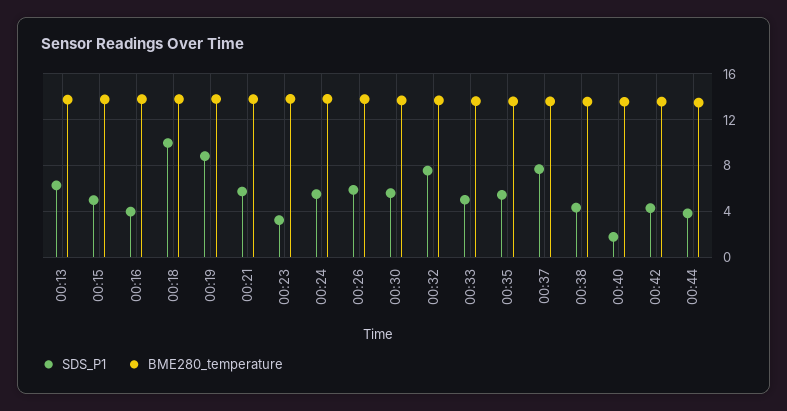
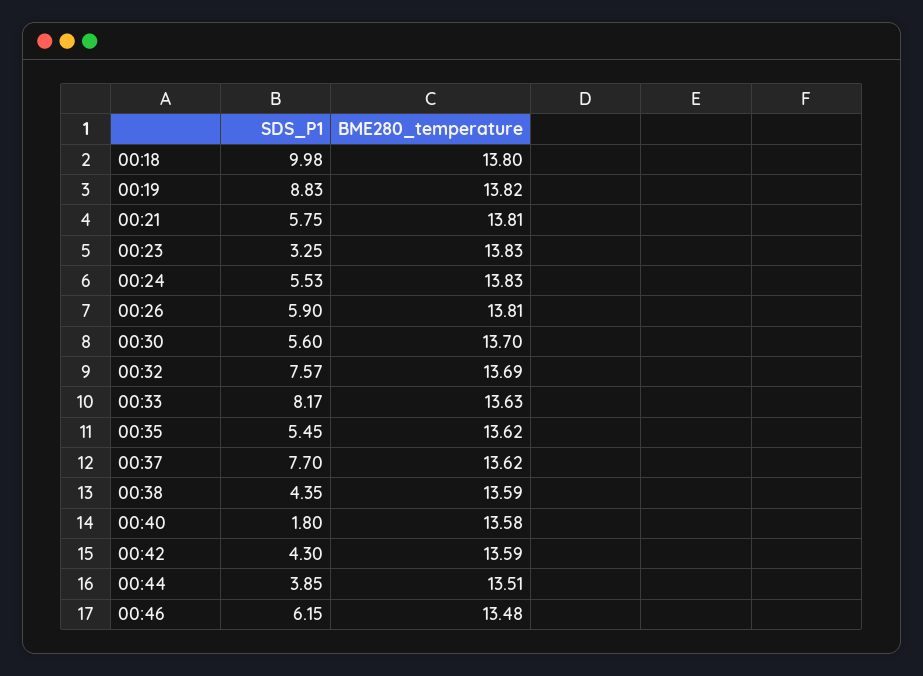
SDS_P1, 00:13: 6 -> none
BME280_temperature, 00:13: 14 -> none
SDS_P1, 00:15: 5 -> none
BME280_temperature, 00:15: 14 -> none
SDS_P1, 00:16: 4 -> none
BME280_temperature, 00:16: 14 -> none
SDS_P1, 00:33: 5 -> 8.17
SDS_P1, 00:46: none -> 6.15
BME280_temperature, 00:46: none -> 13.48

